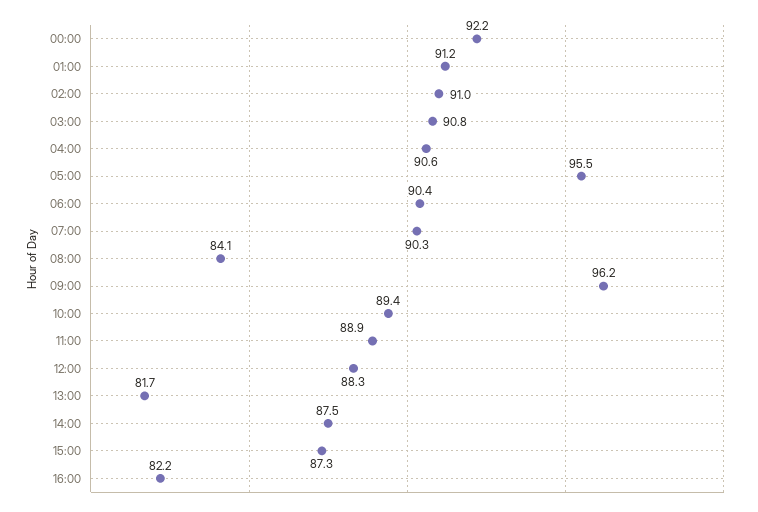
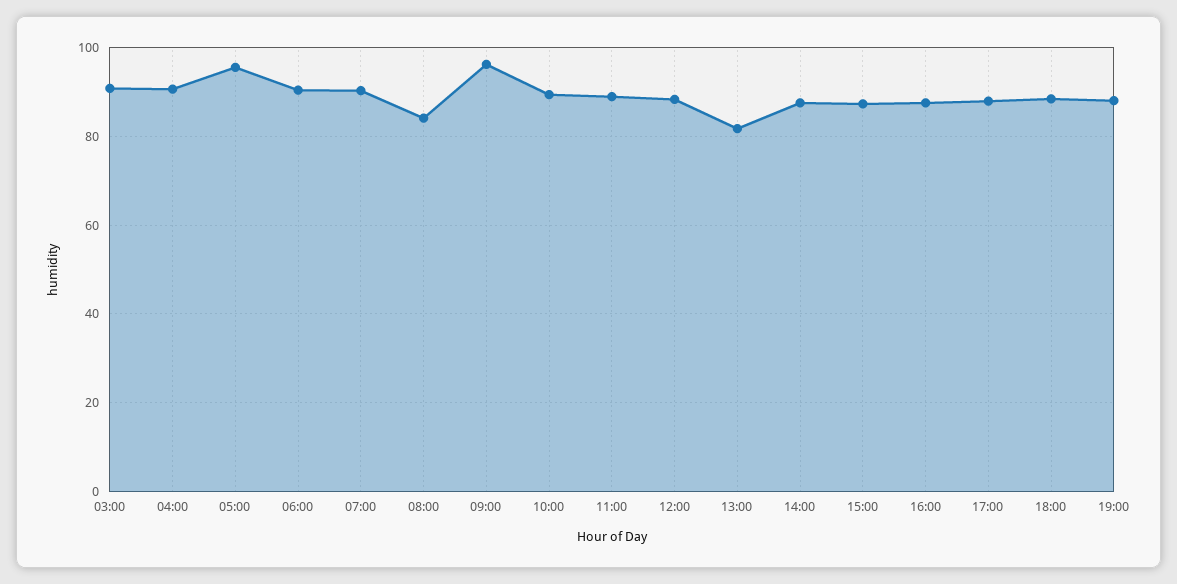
00:00: 92.2 -> none
01:00: 91.2 -> none
02:00: 91 -> none
16:00: 82.2 -> 88
17:00: none -> 88
18:00: none -> 88
19:00: none -> 88

